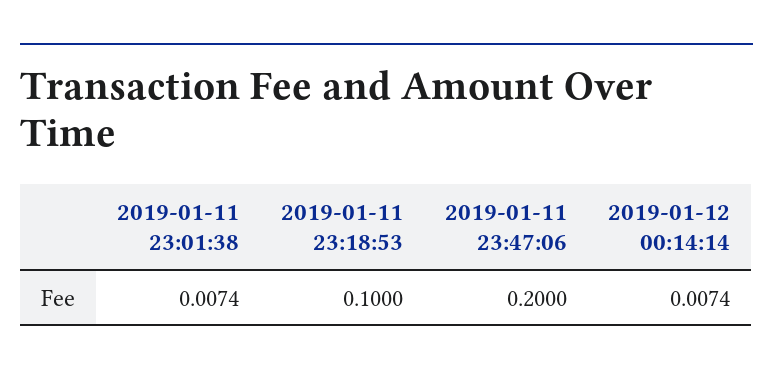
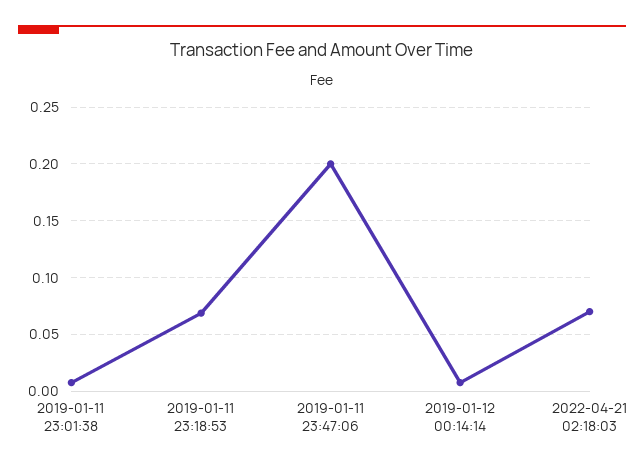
2019-01-11 23:18:53: 0.1 -> 0.07
2022-04-21 02:18:03: none -> 0.07

